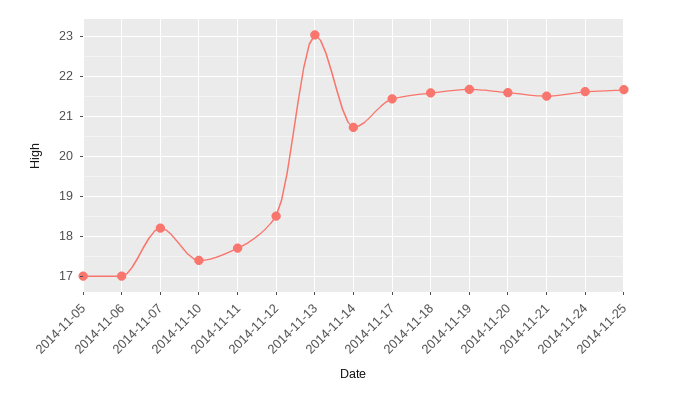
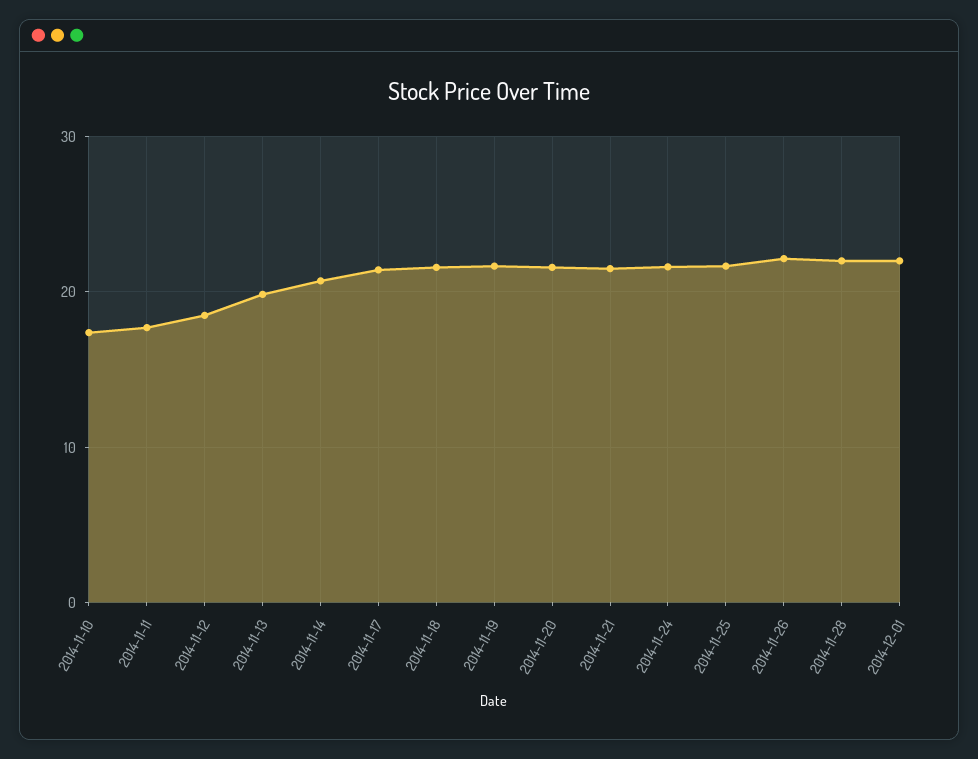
2014-11-05: 17 -> none
2014-11-06: 17 -> none
2014-11-07: 18.2 -> none
2014-11-13: 23 -> 20
2014-11-26: none -> 22
2014-11-28: none -> 22
2014-12-01: none -> 22

